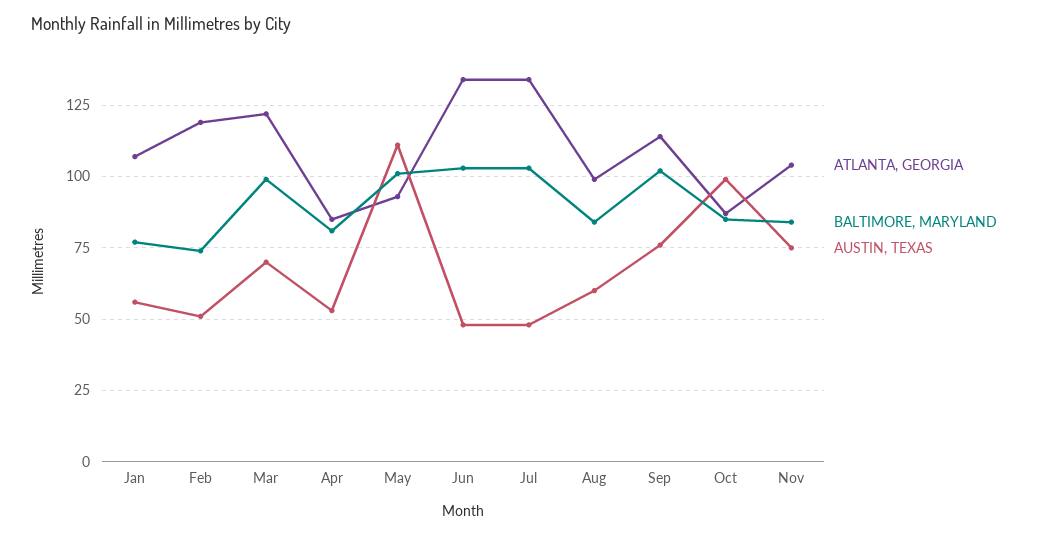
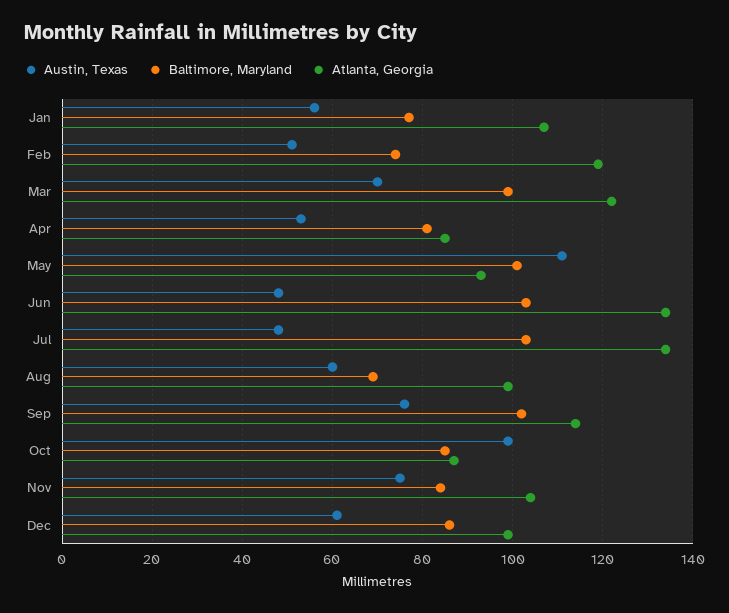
BALTIMORE, MARYLAND, Aug: 85 -> 70
AUSTIN, TEXAS, Dec: none -> 60
BALTIMORE, MARYLAND, Dec: none -> 85
ATLANTA, GEORGIA, Dec: none -> 100

